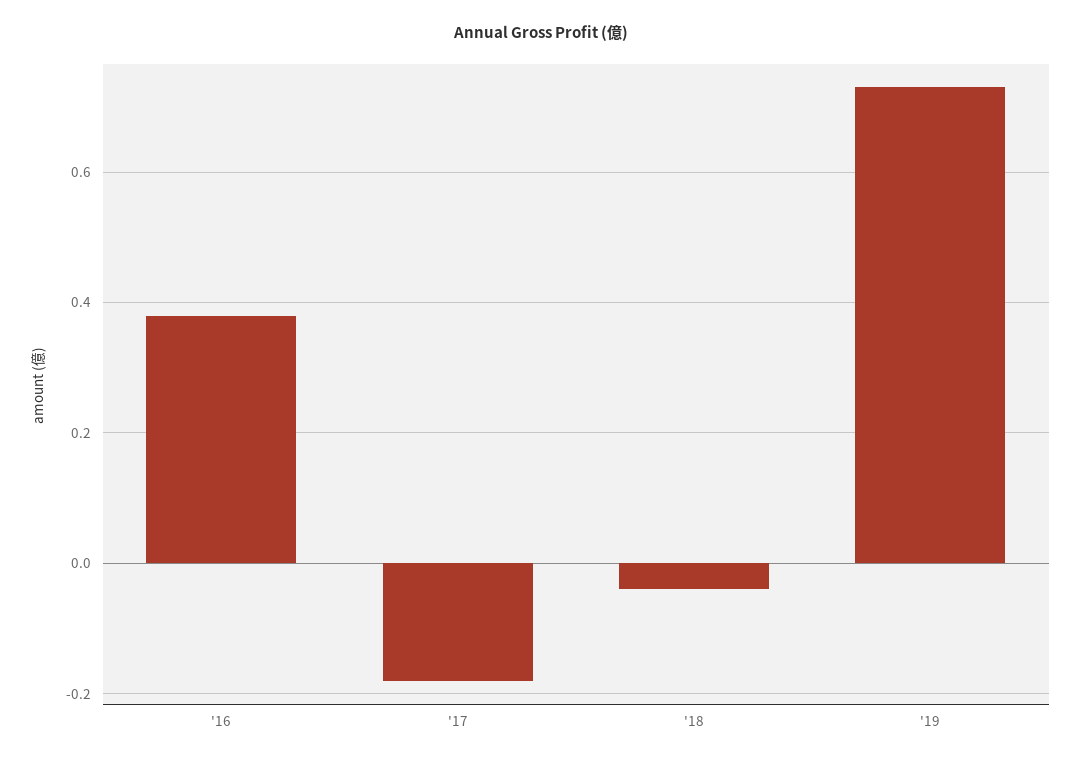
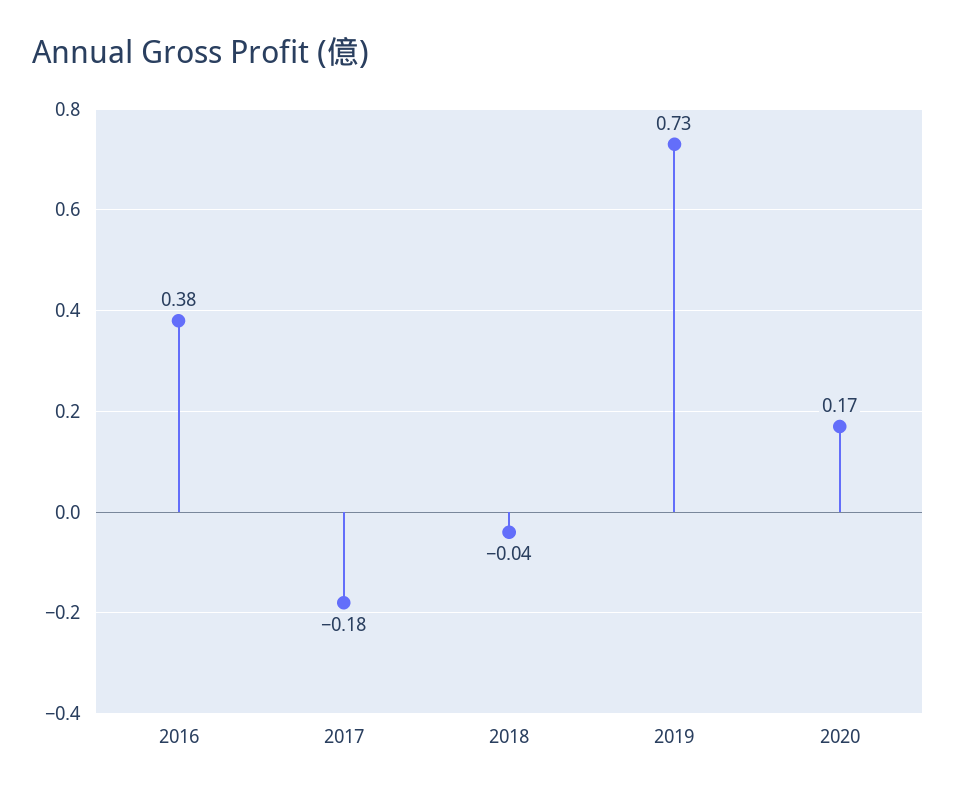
2020: none -> 0.17

